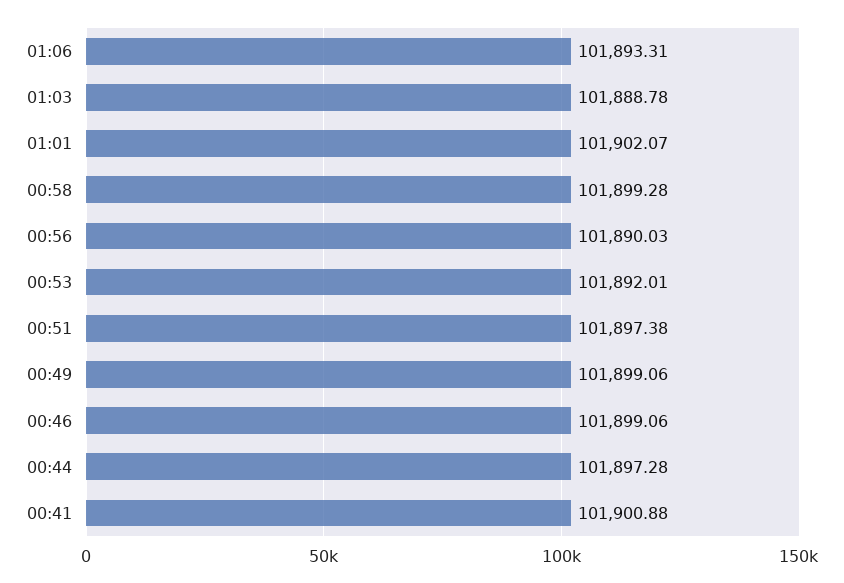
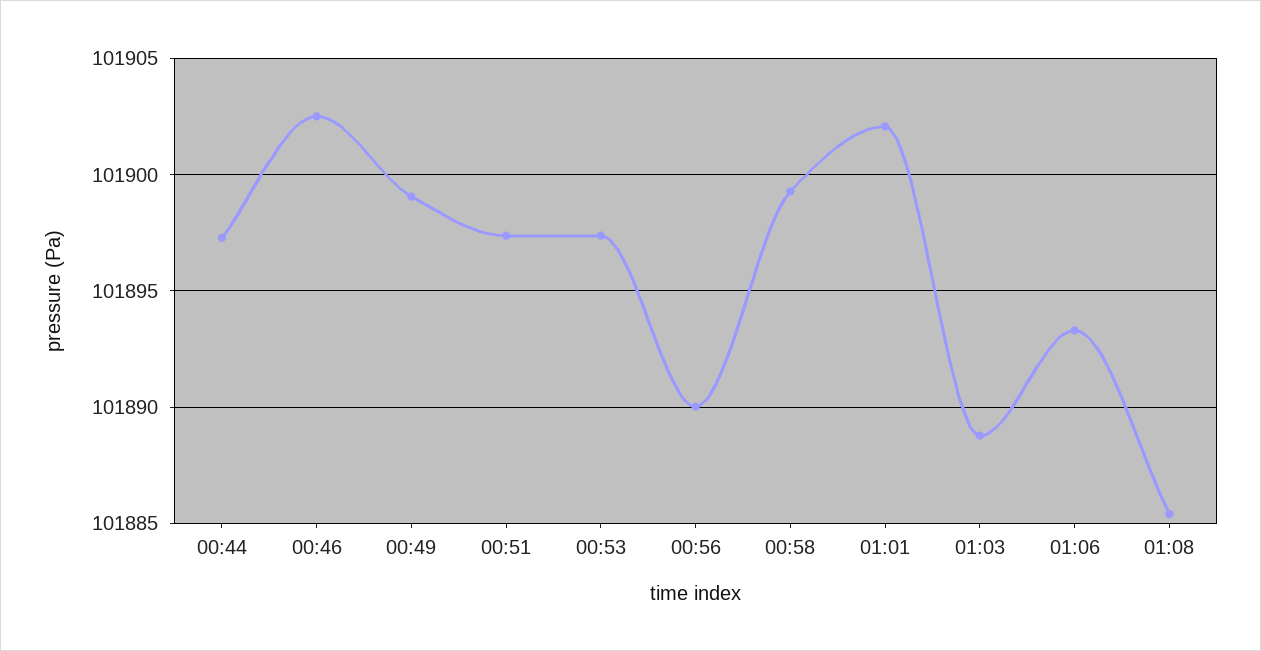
00:53: 101892.01 -> 101897.5
00:46: 101899.06 -> 101902.5
00:41: 101900.88 -> none
01:08: none -> 101885.5

